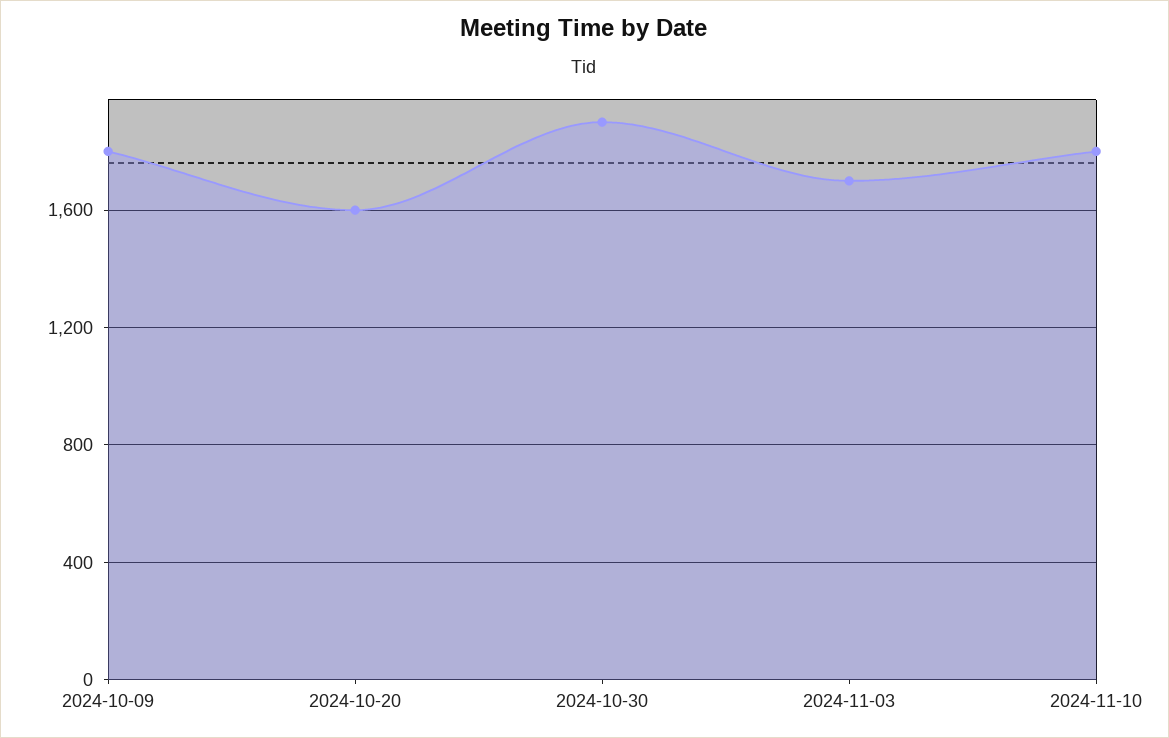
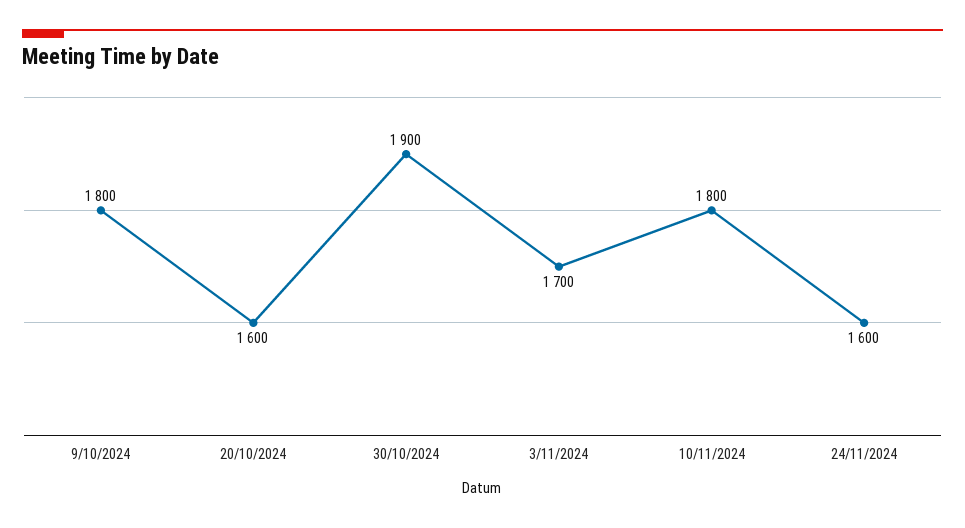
24/11/2024: none -> 1600

